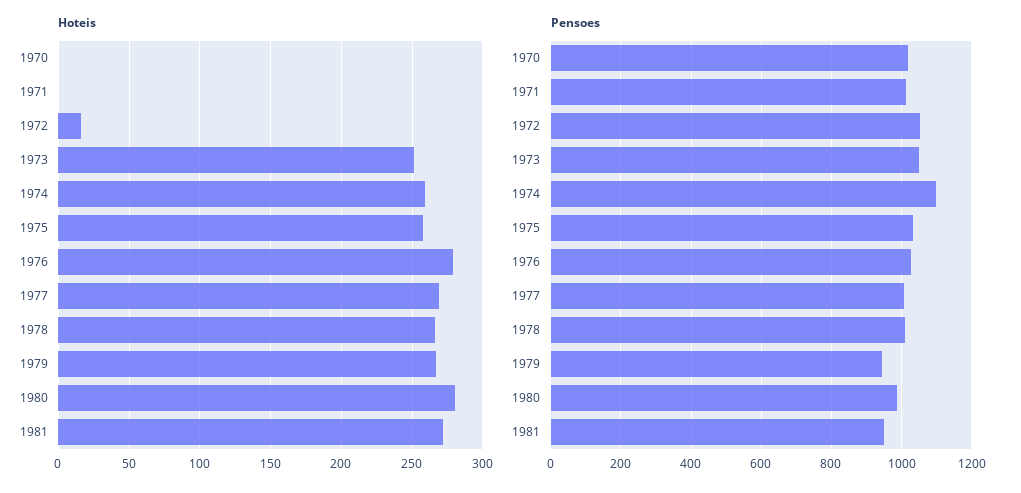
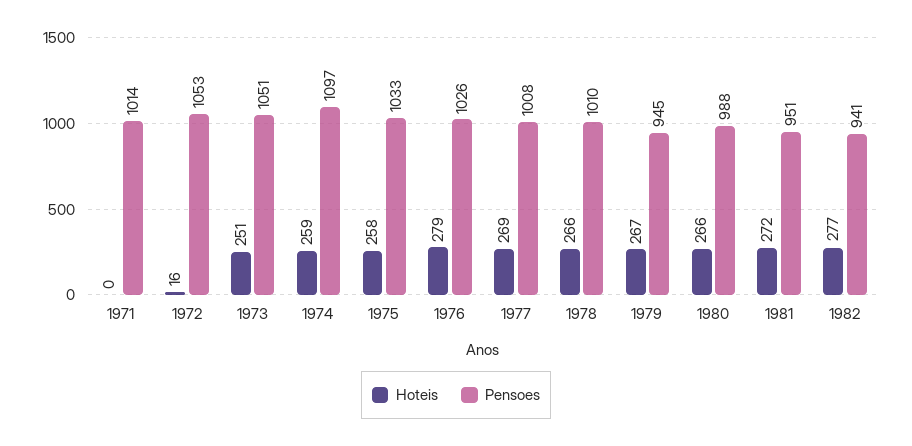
Hoteis, 1970: 0 -> none
Hoteis, 1980: 280 -> 266
Pensoes, 1970: 1020 -> none
Hoteis, 1982: none -> 277
Pensoes, 1982: none -> 941

